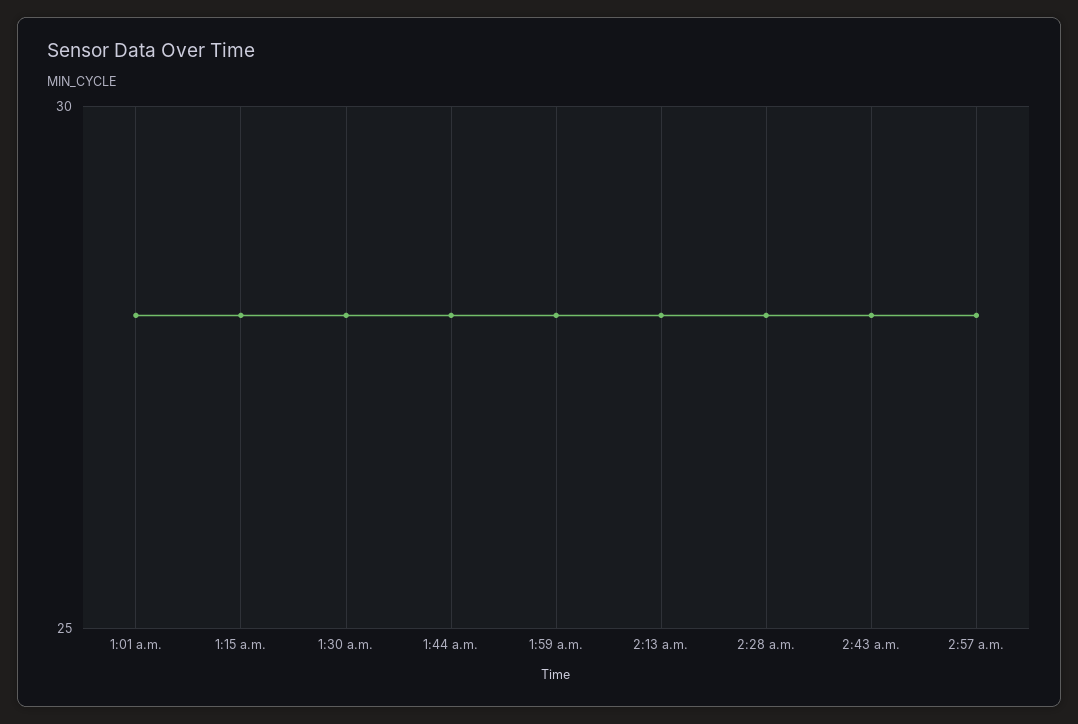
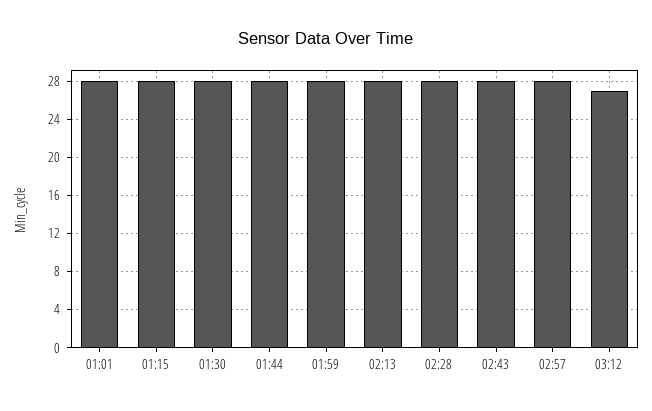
03:12: none -> 27

